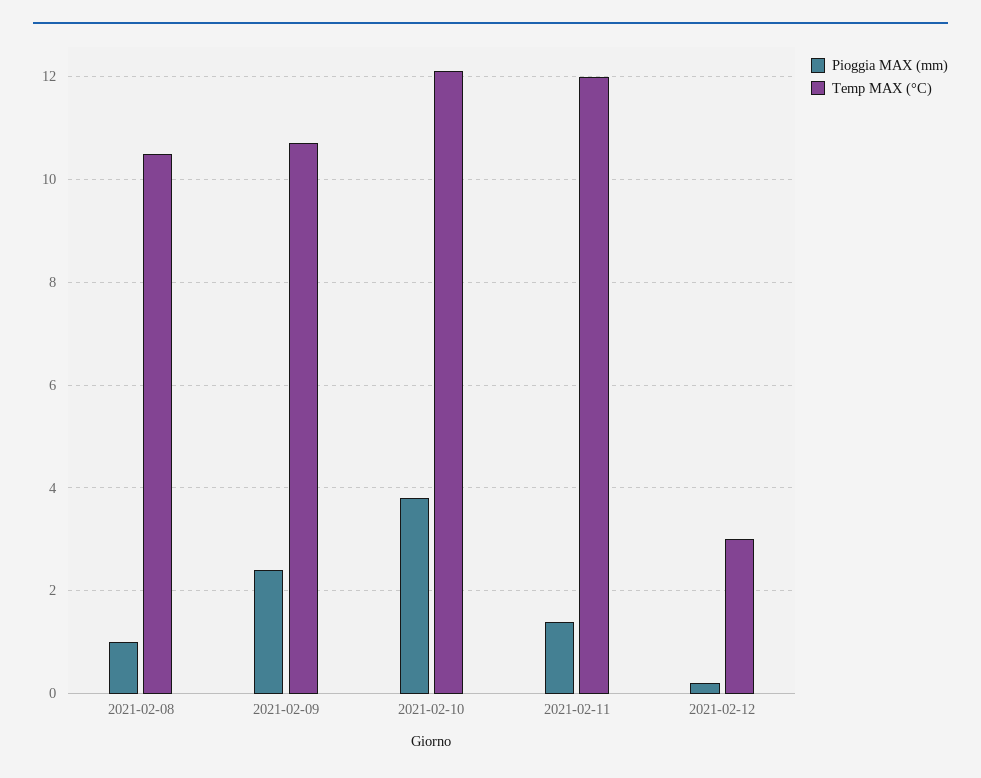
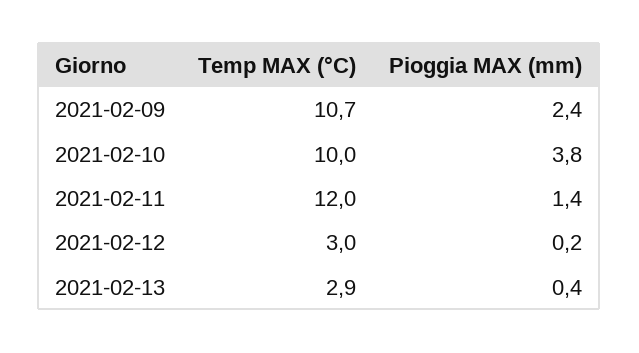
Pioggia MAX (mm), 2021-02-08: 1 -> none
Temp MAX (°C), 2021-02-08: 10.5 -> none
Temp MAX (°C), 2021-02-10: 12 -> 10
Temp MAX (°C), 2021-02-13: none -> 2.9
Pioggia MAX (mm), 2021-02-13: none -> 0.4

